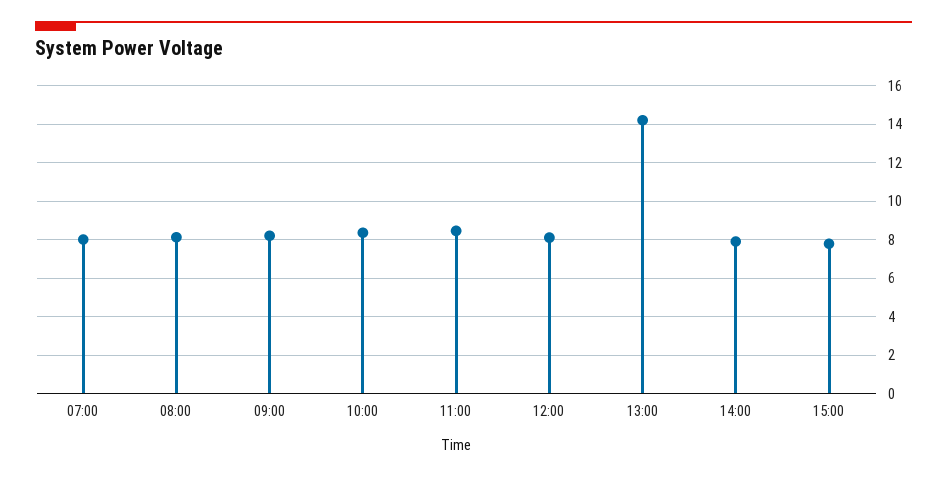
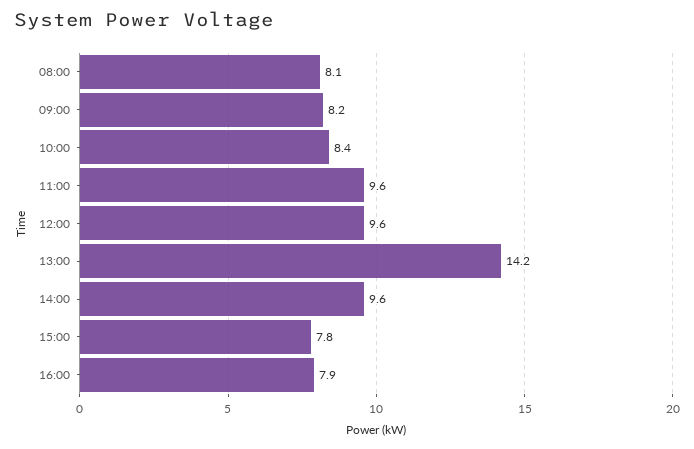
07:00: 8 -> none
11:00: 8.5 -> 9.6
12:00: 8 -> 9.6
14:00: 8 -> 9.6
16:00: none -> 7.9

